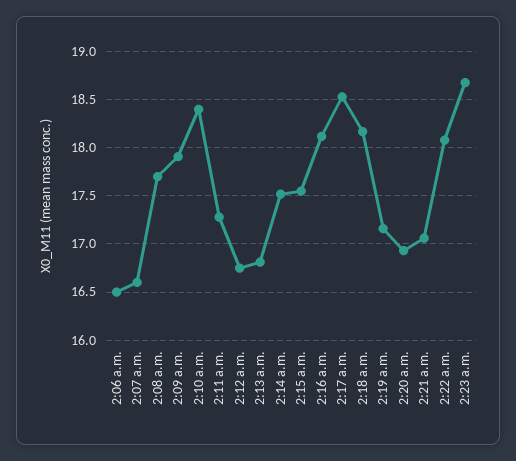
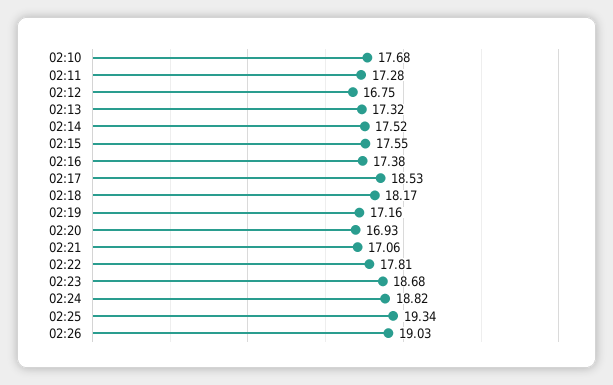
2:06 a.m.: 16.5 -> none
2:07 a.m.: 16.6 -> none
2:08 a.m.: 17.7 -> none
2:09 a.m.: 17.9 -> none
2:10 a.m.: 18.4 -> 17.68
2:13 a.m.: 16.8 -> 17.32
2:16 a.m.: 18.1 -> 17.38
2:22 a.m.: 18.1 -> 17.81
02:24: none -> 18.82
02:25: none -> 19.34
02:26: none -> 19.03

